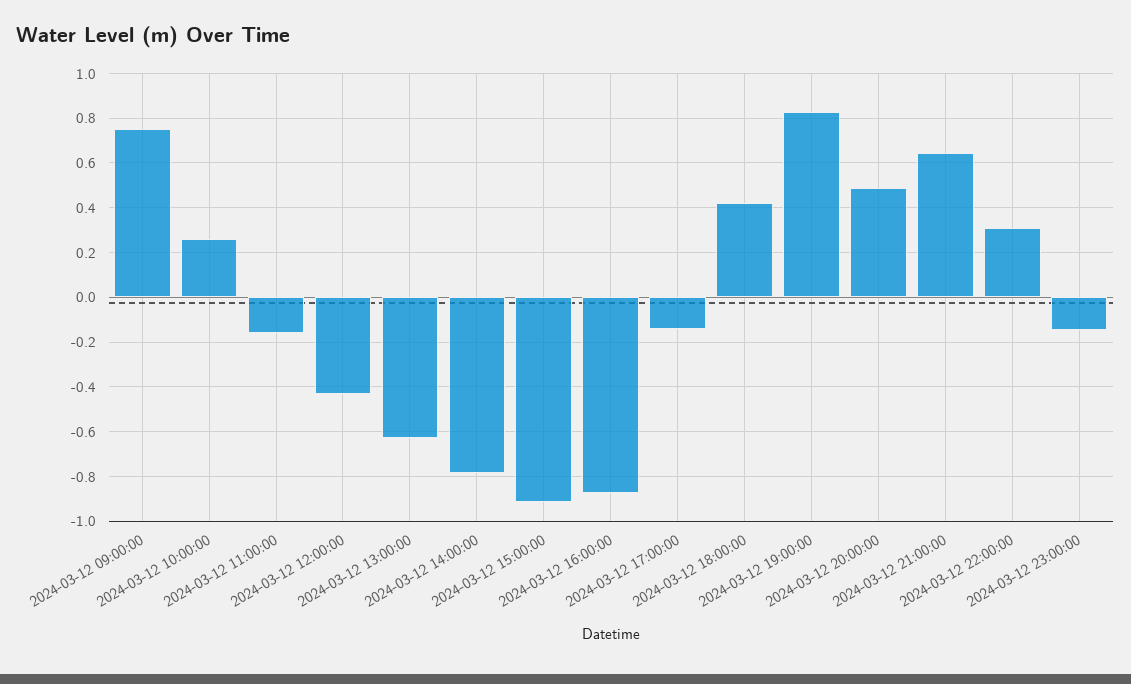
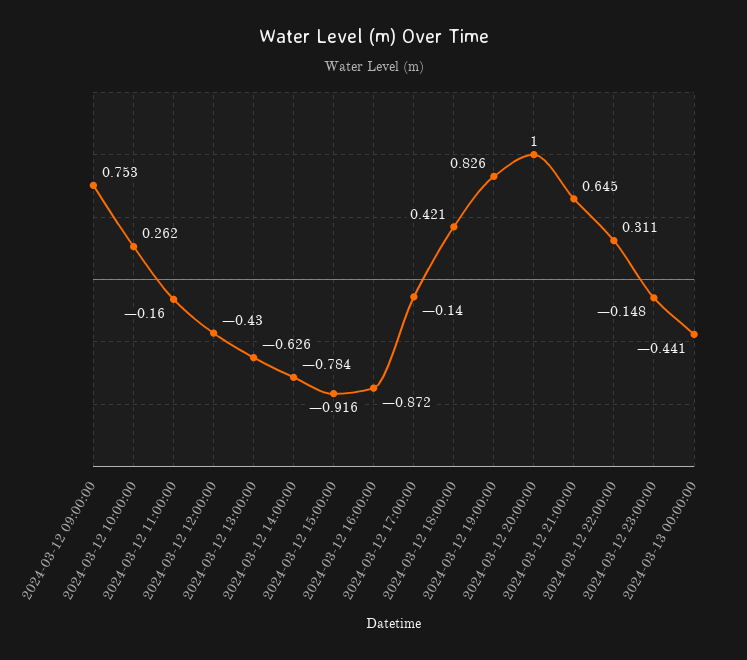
2024-03-12 20:00:00: 0.5 -> 1
2024-03-13 00:00:00: none -> -0.441

